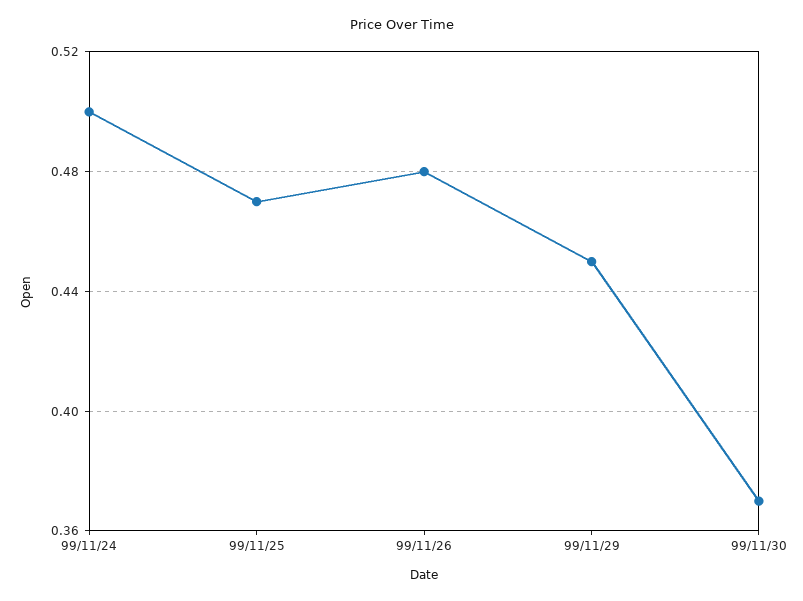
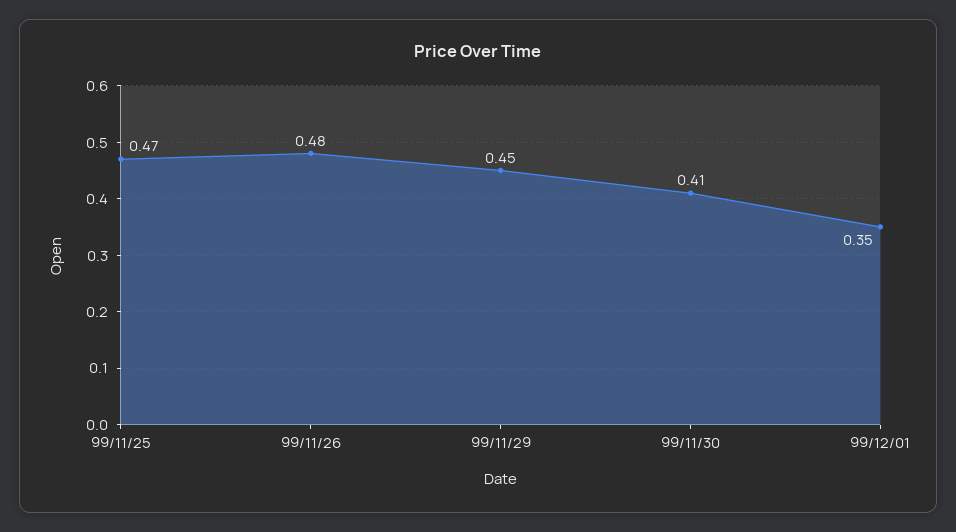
99/11/24: 0.5 -> none
99/11/30: 0.37 -> 0.41
99/12/01: none -> 0.35

